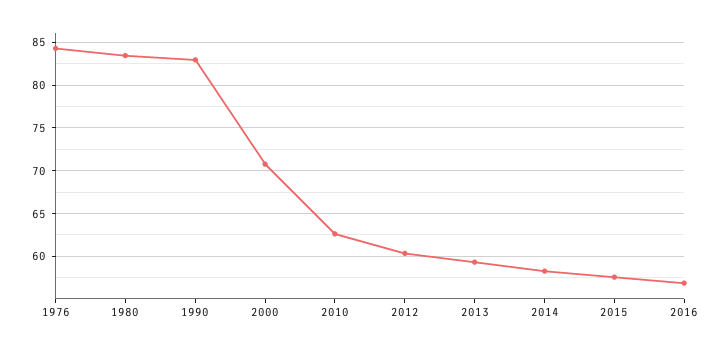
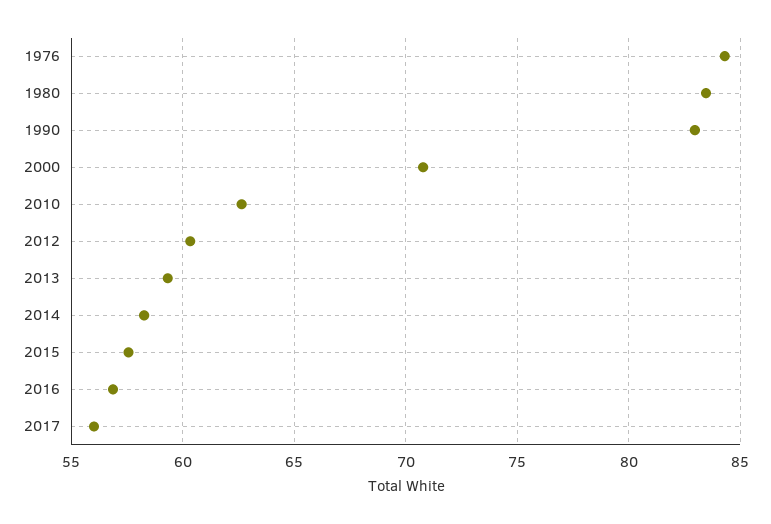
2017: none -> 56

